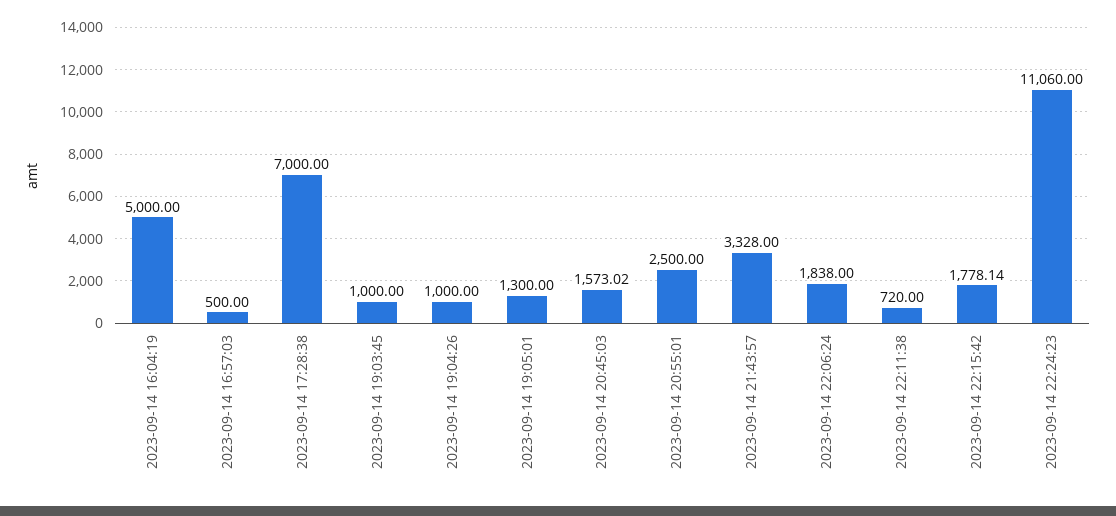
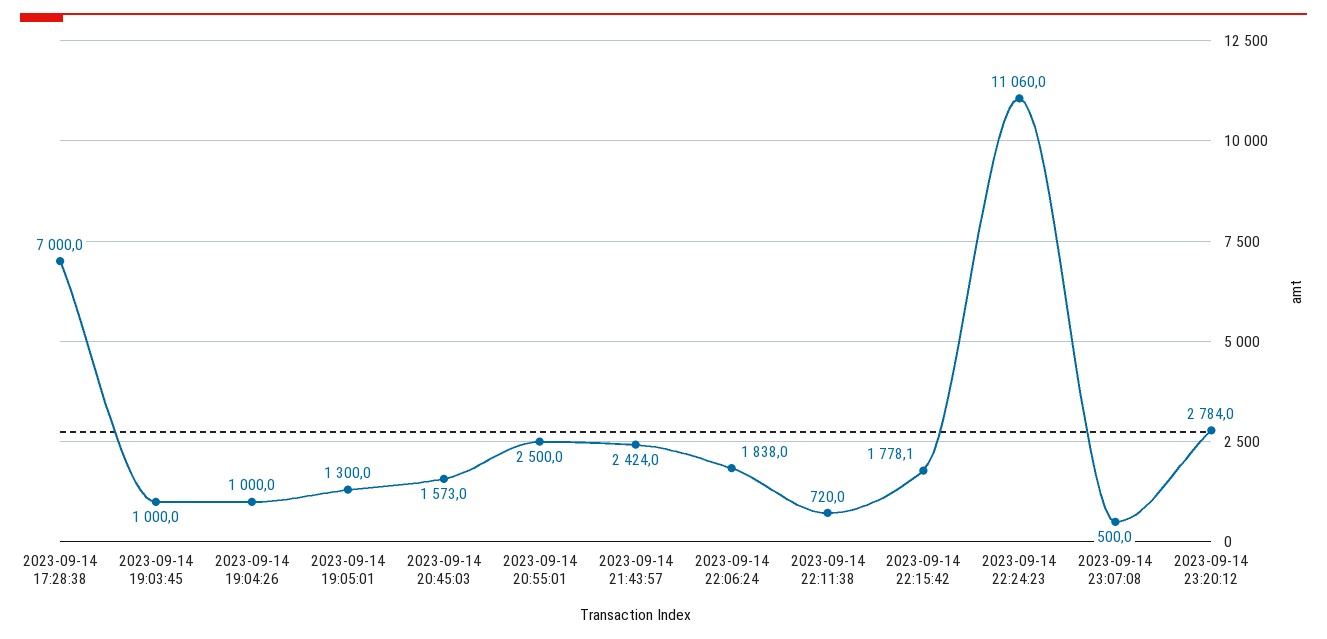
2023-09-14 16:04:19: 5000 -> none
2023-09-14 16:57:03: 500 -> none
2023-09-14 21:43:57: 3328 -> 2424
2023-09-14 23:07:08: none -> 500
2023-09-14 23:20:12: none -> 2784

